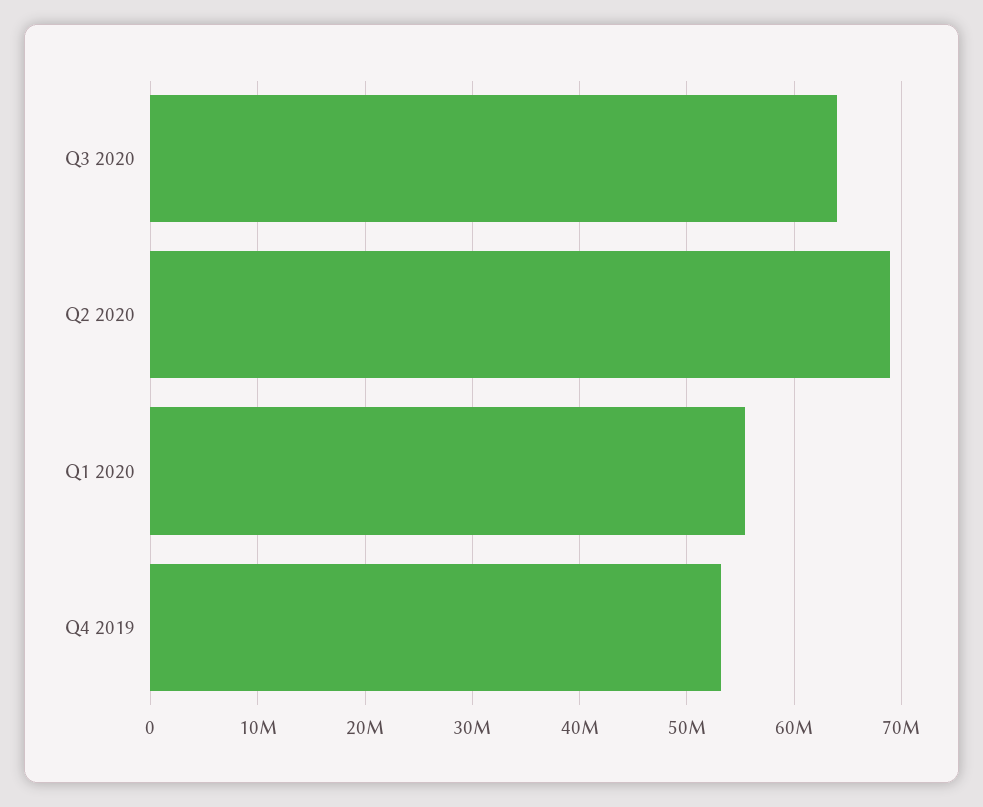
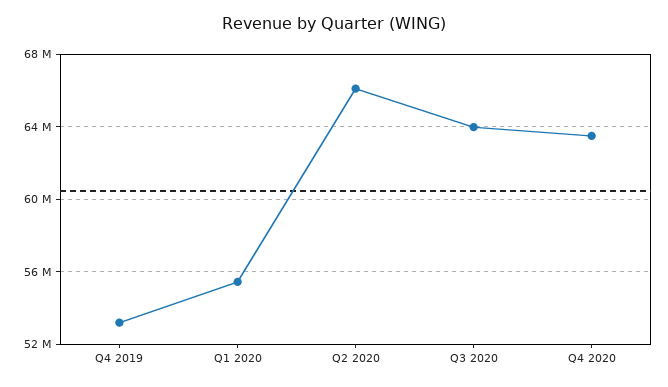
Q2 2020: 69000000 -> 66000000
Q4 2020: none -> 63500000

